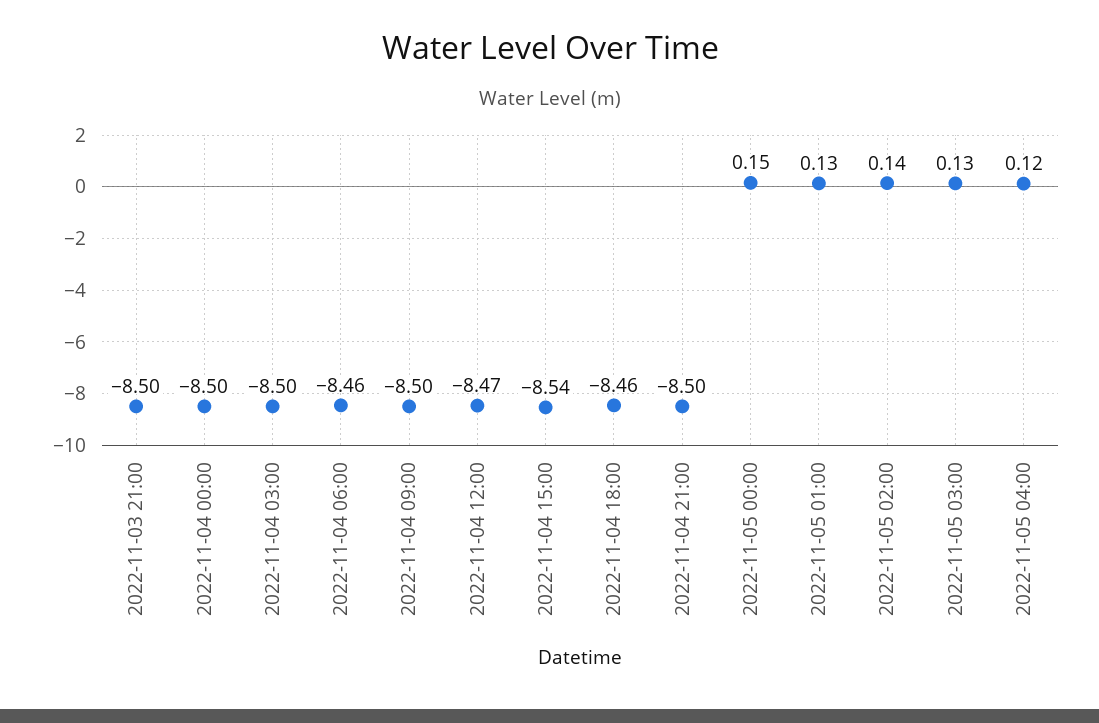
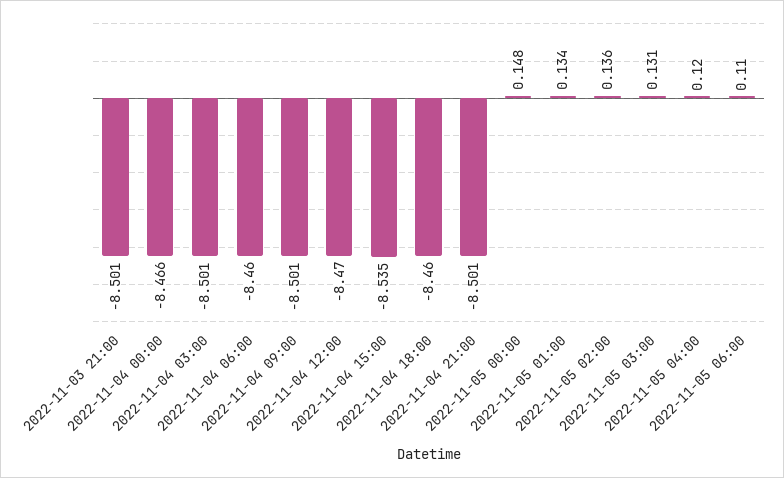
2022-11-04 00:00: -8.5 -> -8.466
2022-11-05 06:00: none -> 0.11

